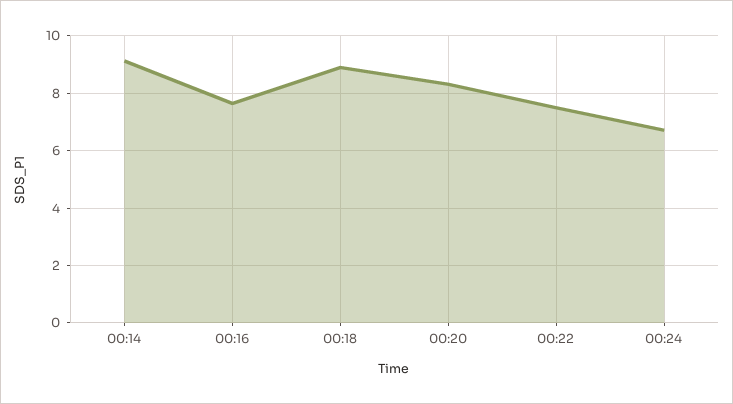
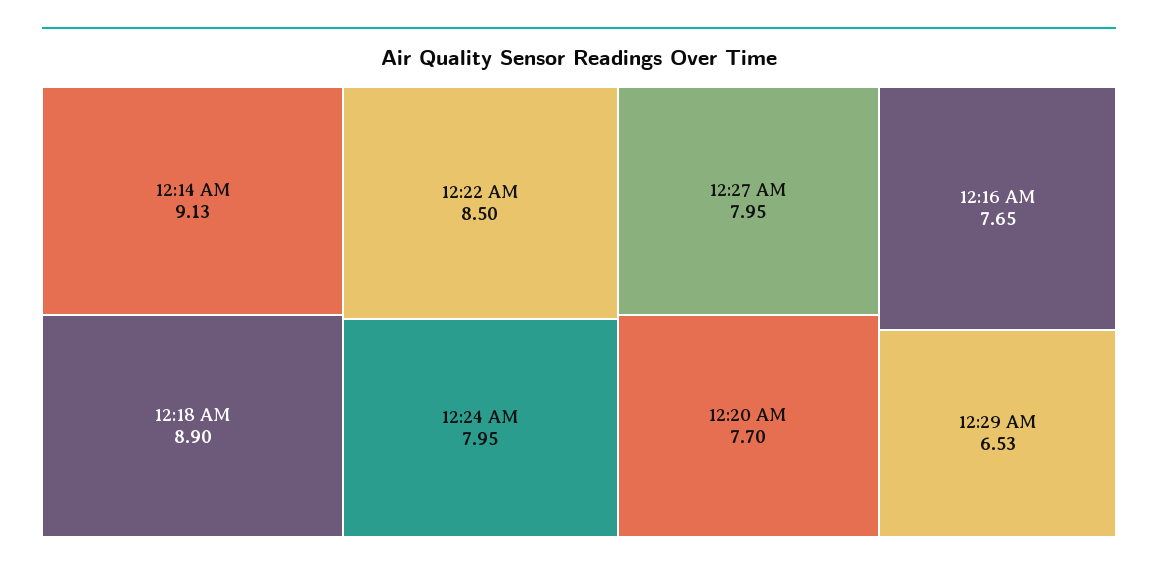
00:20: 8.25 -> 7.7
00:22: 7.5 -> 8.5
00:24: 6.75 -> 7.95
12:27 AM: none -> 7.95
12:29 AM: none -> 6.53

